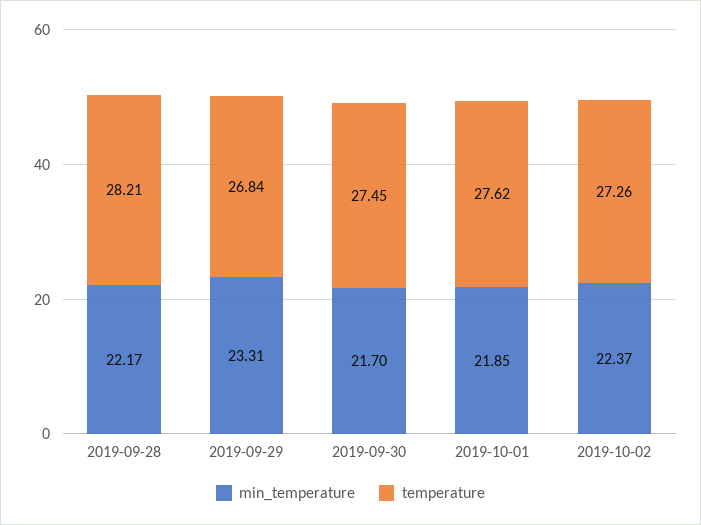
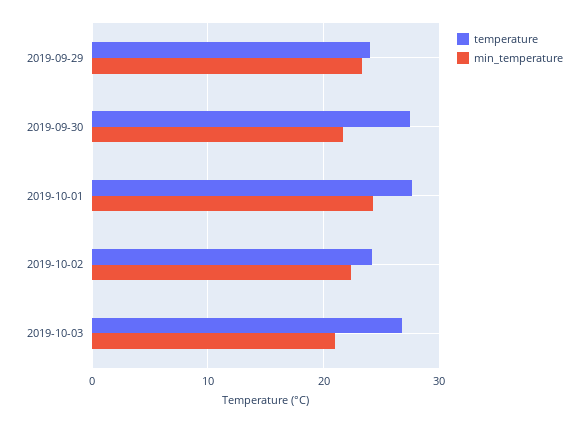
min_temperature, 2019-09-28: 22.17 -> none
temperature, 2019-09-28: 28.21 -> none
temperature, 2019-09-29: 26.84 -> 24
min_temperature, 2019-10-01: 21.85 -> 24
temperature, 2019-10-02: 27.26 -> 24
temperature, 2019-10-03: none -> 27
min_temperature, 2019-10-03: none -> 21

